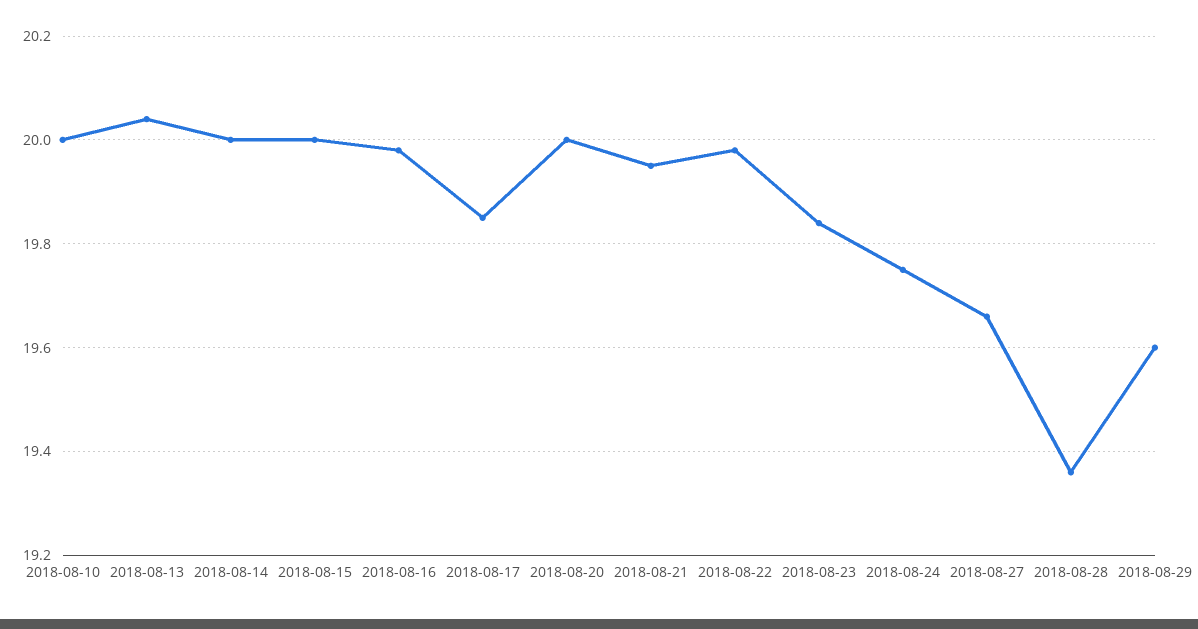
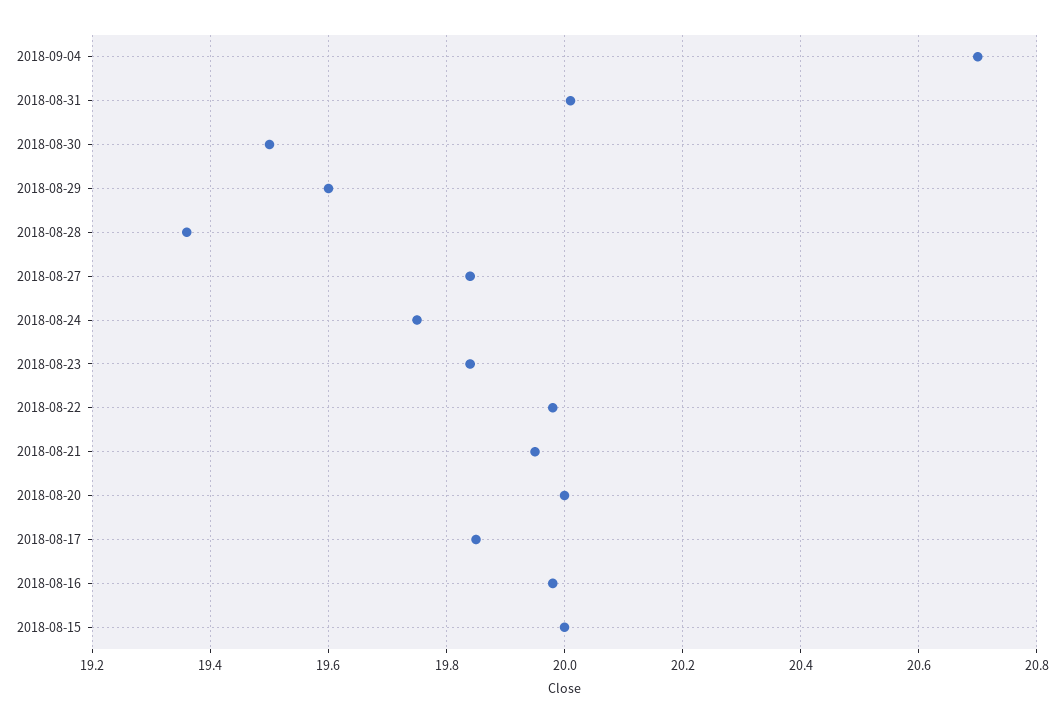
2018-08-10: 20 -> none
2018-08-13: 20.05 -> none
2018-08-14: 20 -> none
2018-08-27: 19.65 -> 19.85
2018-09-04: none -> 20.7
2018-08-31: none -> 20
2018-08-30: none -> 19.5

